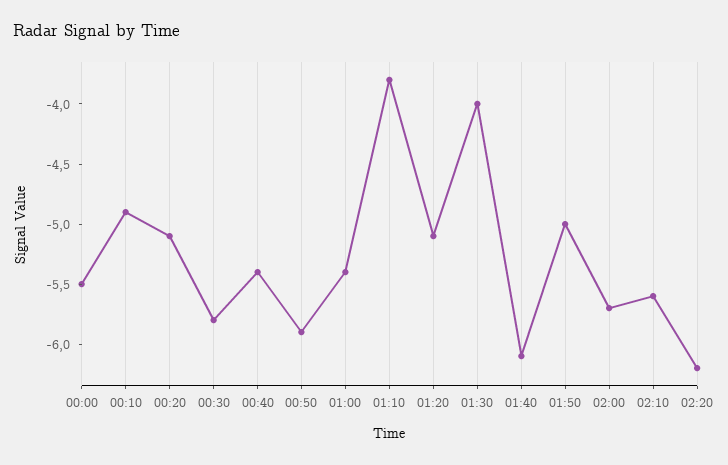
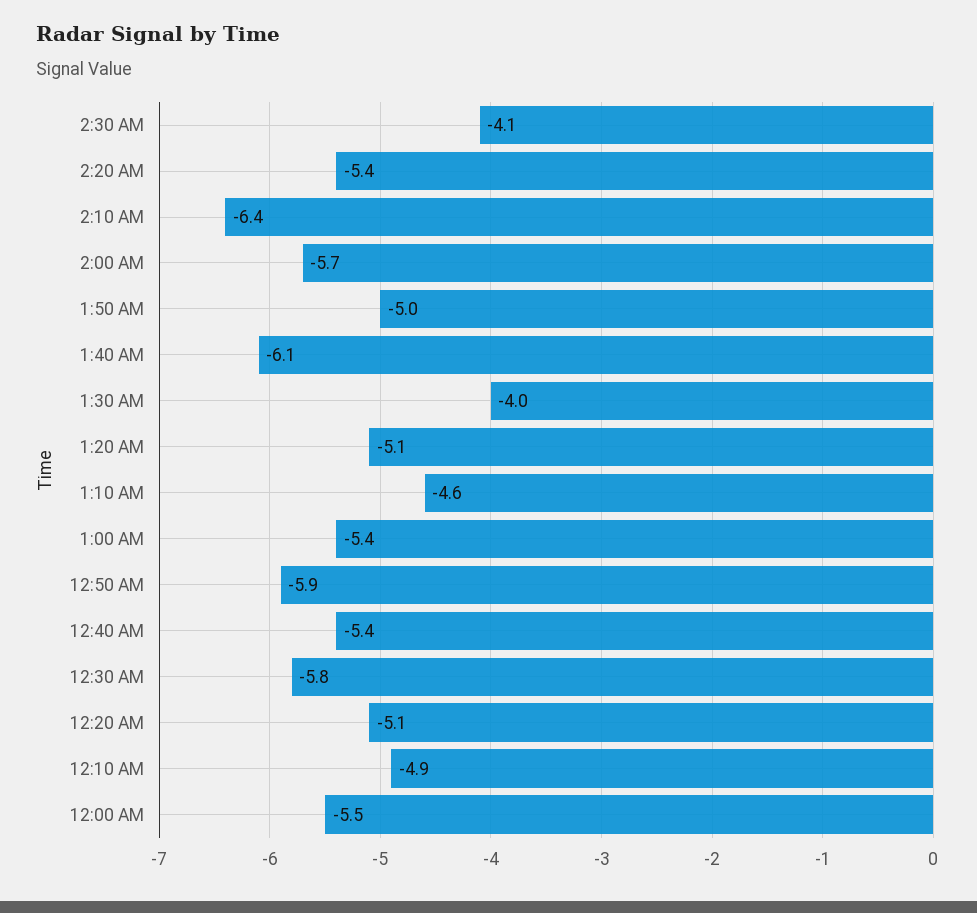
01:10: -3.8 -> -4.6
02:10: -5.6 -> -6.4
02:20: -6.2 -> -5.4
2:30 AM: none -> -4.1

